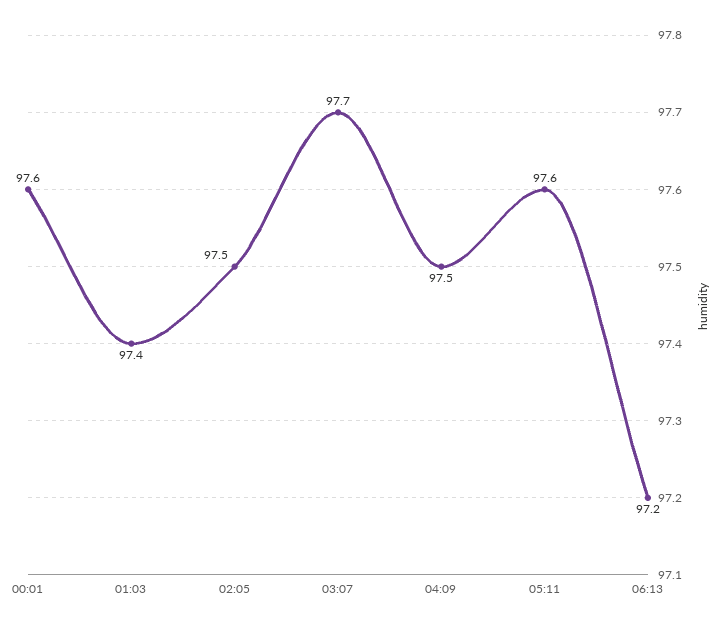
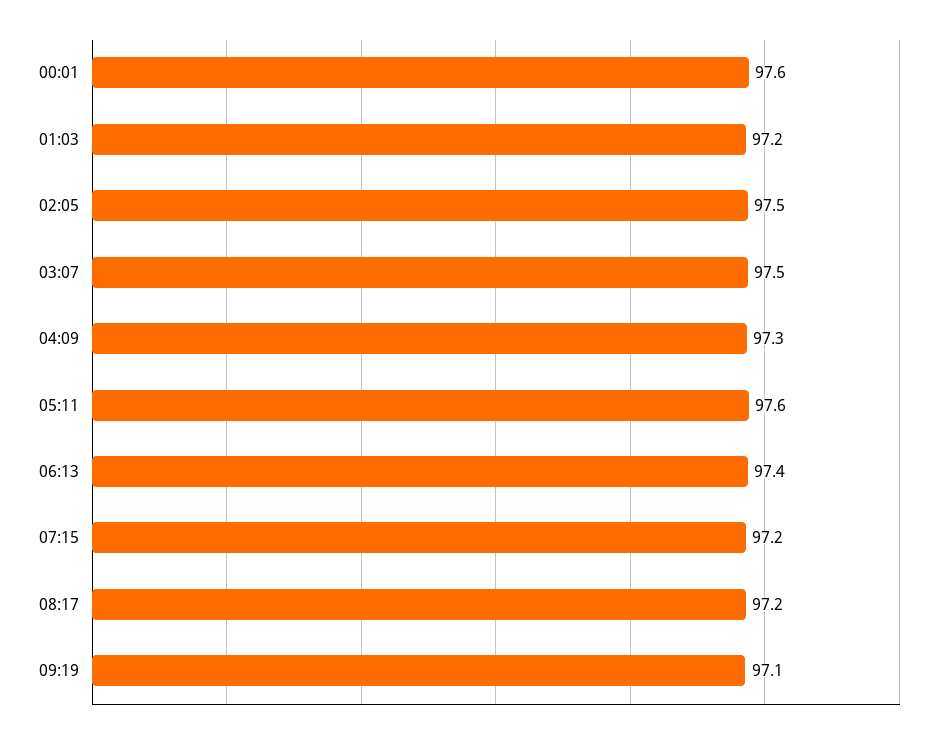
01:03: 97.4 -> 97.2
03:07: 97.7 -> 97.5
04:09: 97.5 -> 97.3
06:13: 97.2 -> 97.4
07:15: none -> 97.2
08:17: none -> 97.2
09:19: none -> 97.1

